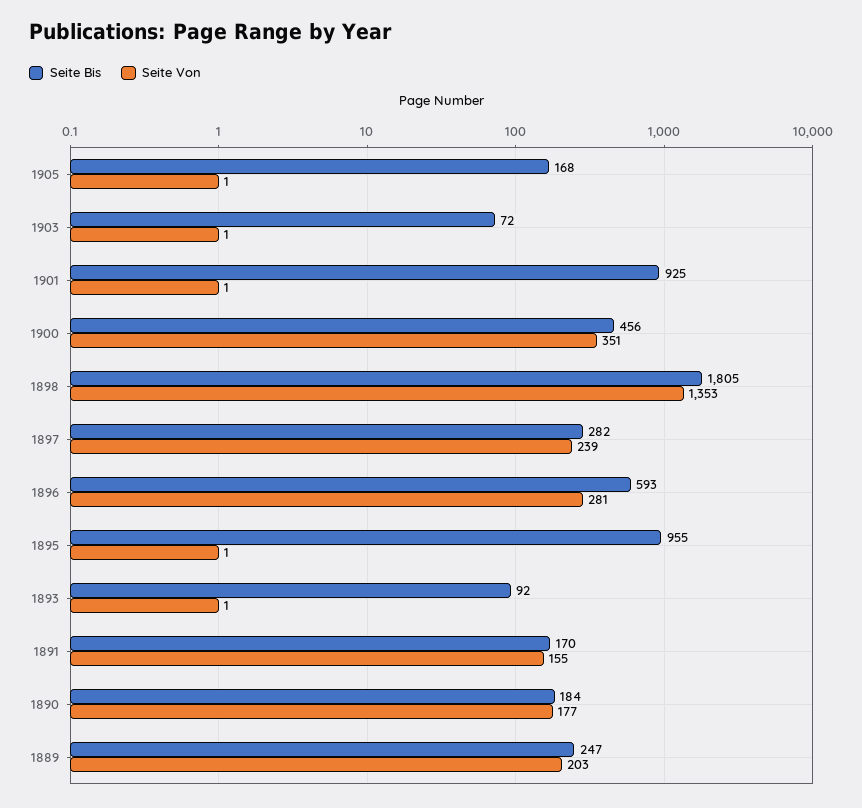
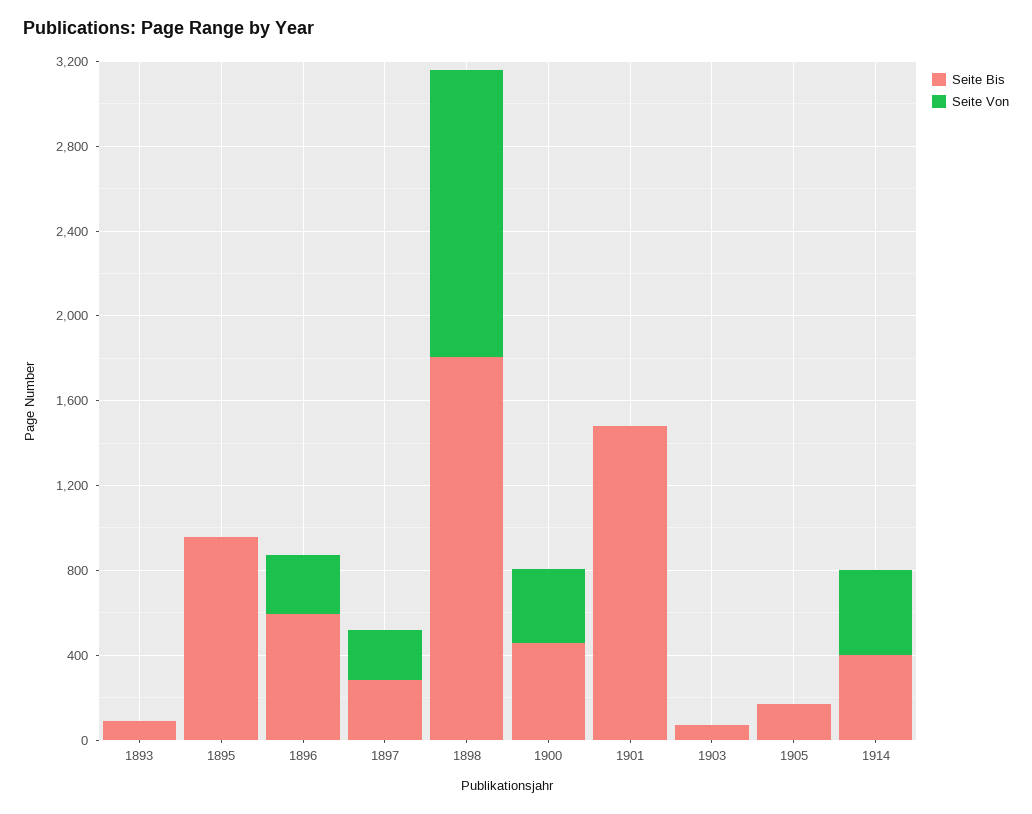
Seite Bis, 1901: 925 -> 1500
Seite Bis, 1891: 170 -> none
Seite Von, 1891: 155 -> none
Seite Bis, 1890: 184 -> none
Seite Von, 1890: 177 -> none
Seite Bis, 1889: 247 -> none
Seite Von, 1889: 203 -> none
Seite Bis, 1914: none -> 400
Seite Von, 1914: none -> 400

